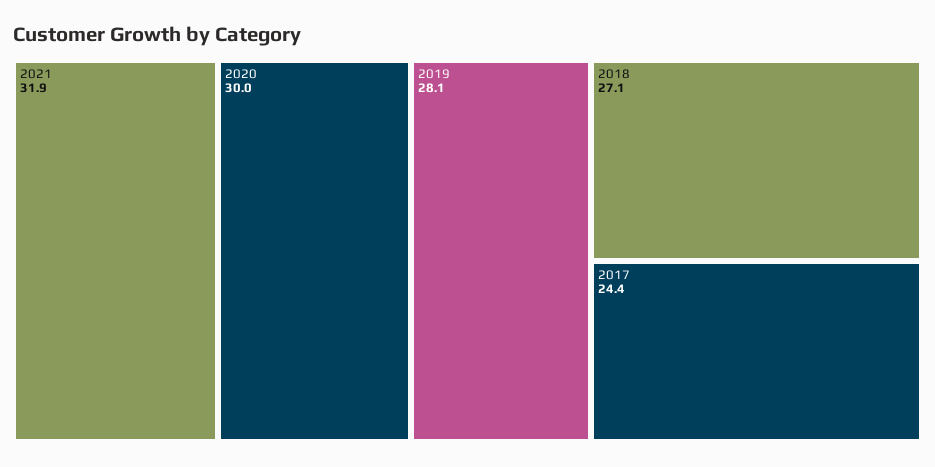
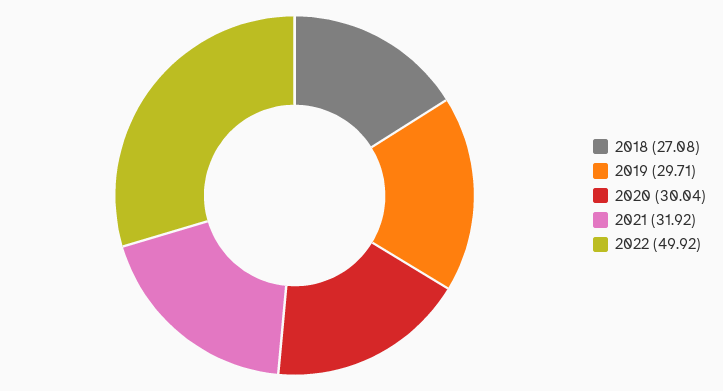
2019: 28.1 -> 29.71
2017: 24.4 -> none
2022: none -> 49.92

